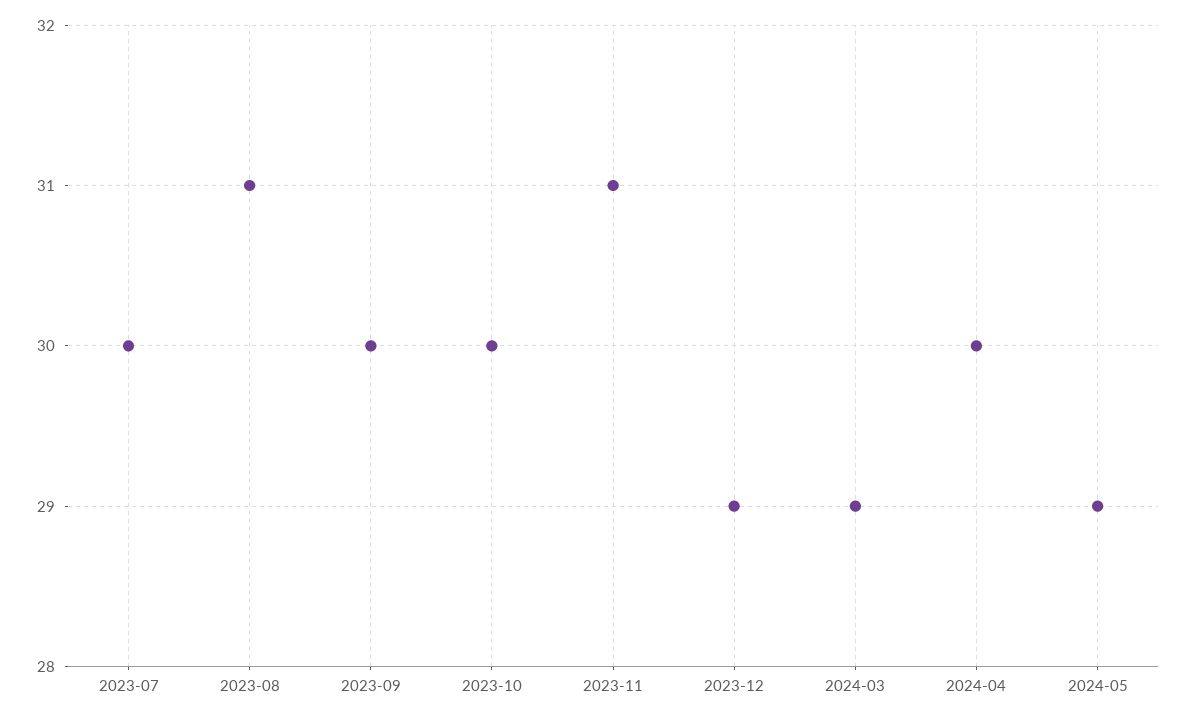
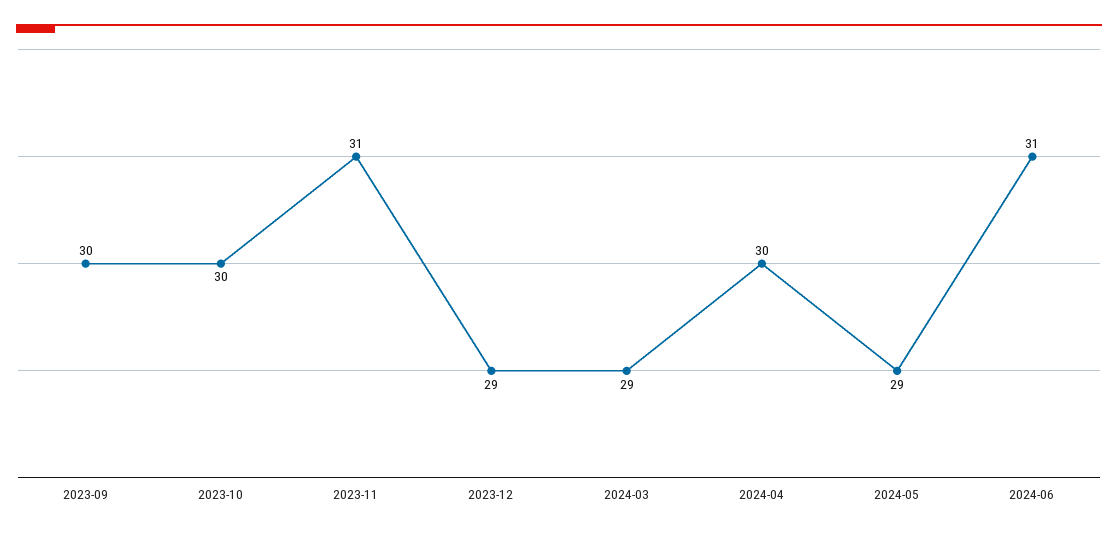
2023-07: 30 -> none
2023-08: 31 -> none
2024-06: none -> 31

